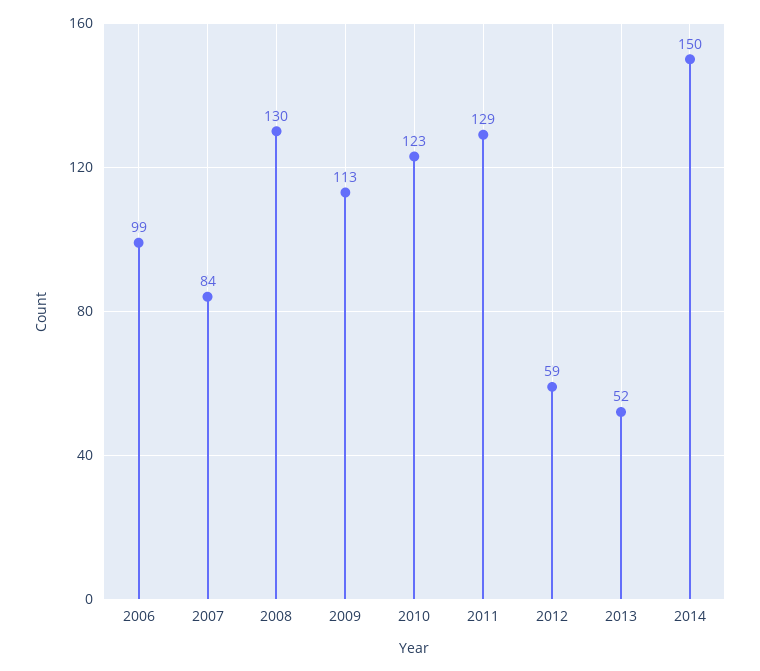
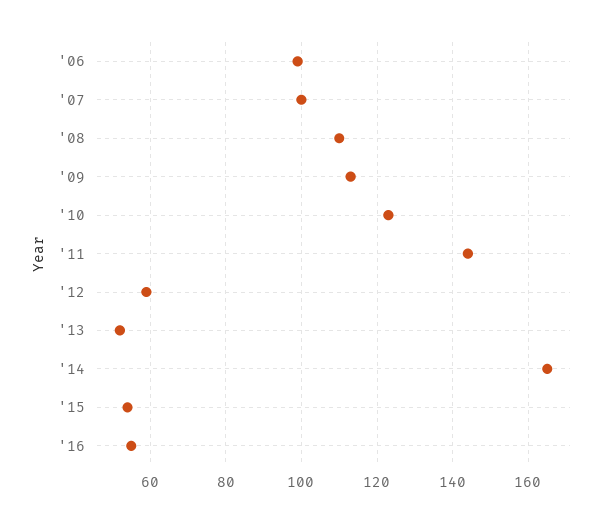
2007: 84 -> 100
2008: 130 -> 110
2011: 129 -> 145
2014: 150 -> 165
'15: none -> 55
'16: none -> 55

